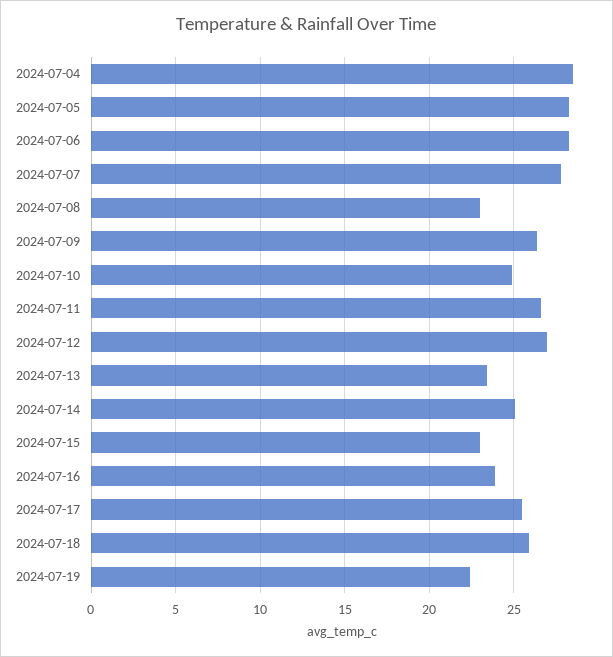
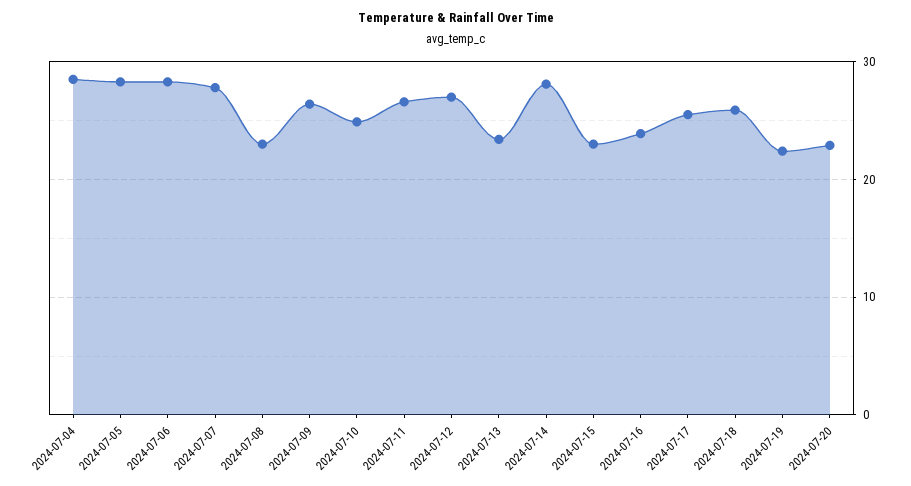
2024-07-14: 25 -> 28
2024-07-20: none -> 23

